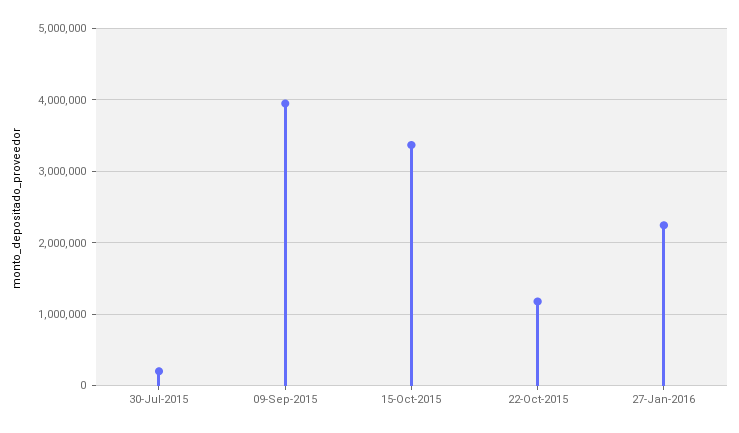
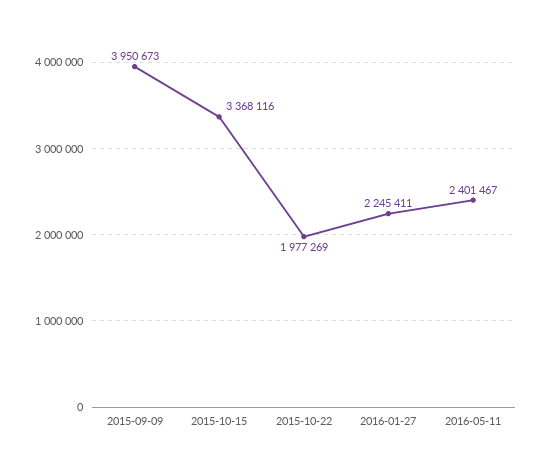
30-Jul-2015: 200000 -> none
22-Oct-2015: 1200000 -> 1977269
2016-05-11: none -> 2401467

